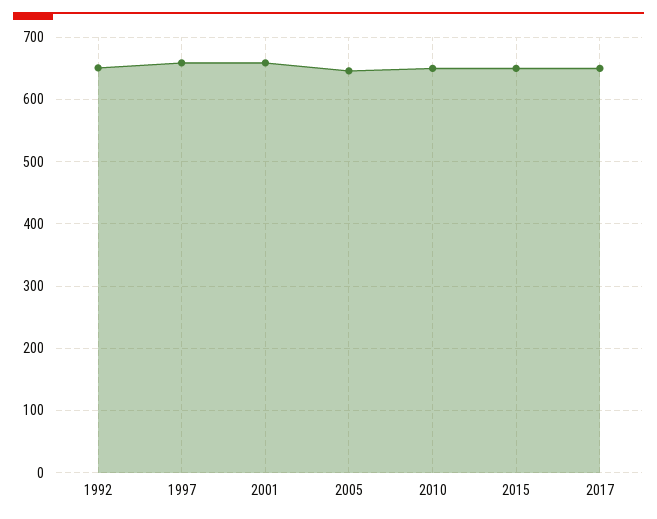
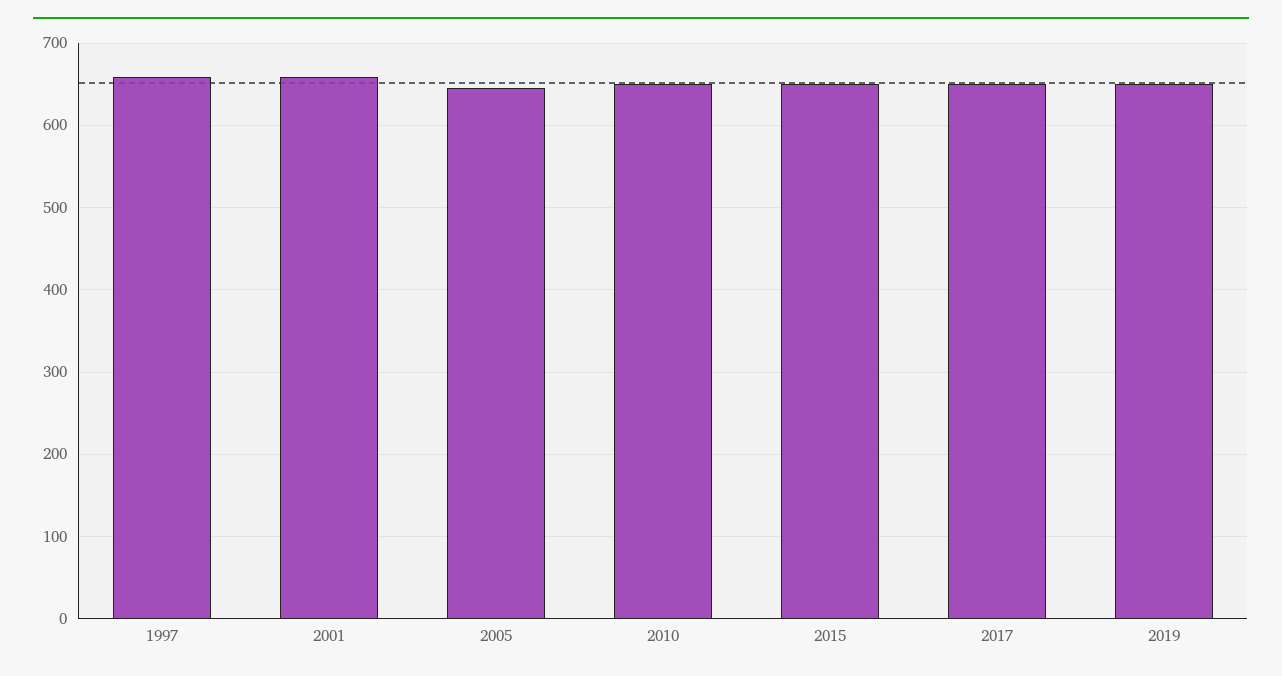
1992: 650 -> none
2019: none -> 650

